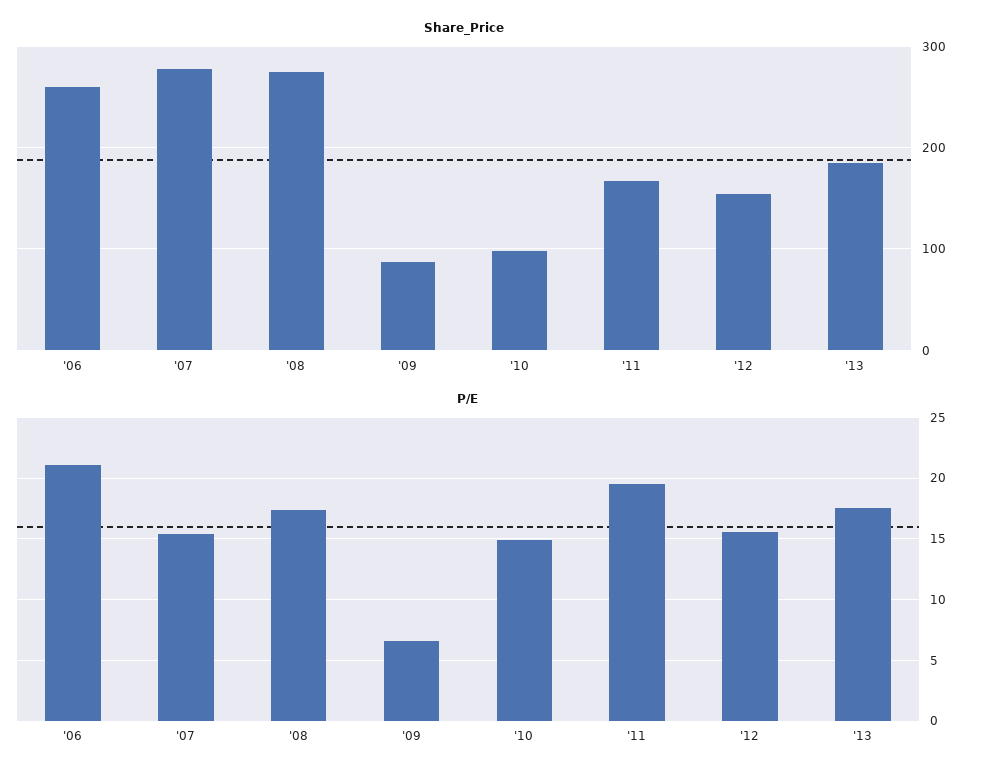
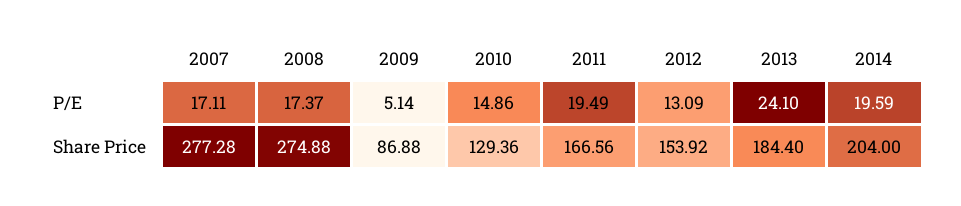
Share_Price, '06: 260 -> none
Share_Price, '10: 100 -> 129.36
P/E, '06: 21 -> none
P/E, '07: 15.5 -> 17.11
P/E, '09: 6.5 -> 5.14
P/E, '12: 15.5 -> 13.09
P/E, '13: 17.5 -> 24.1
P/E, 2014: none -> 19.59
Share_Price, 2014: none -> 204

